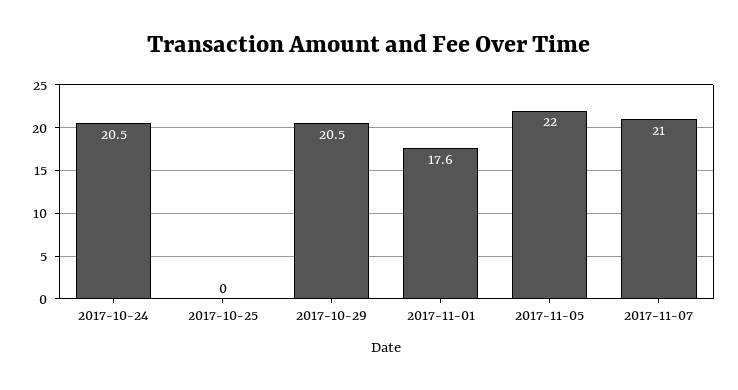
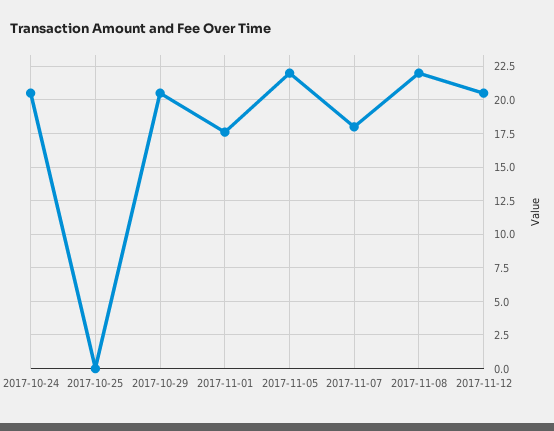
2017-11-07: 21 -> 18
2017-11-08: none -> 22
2017-11-12: none -> 20.5

